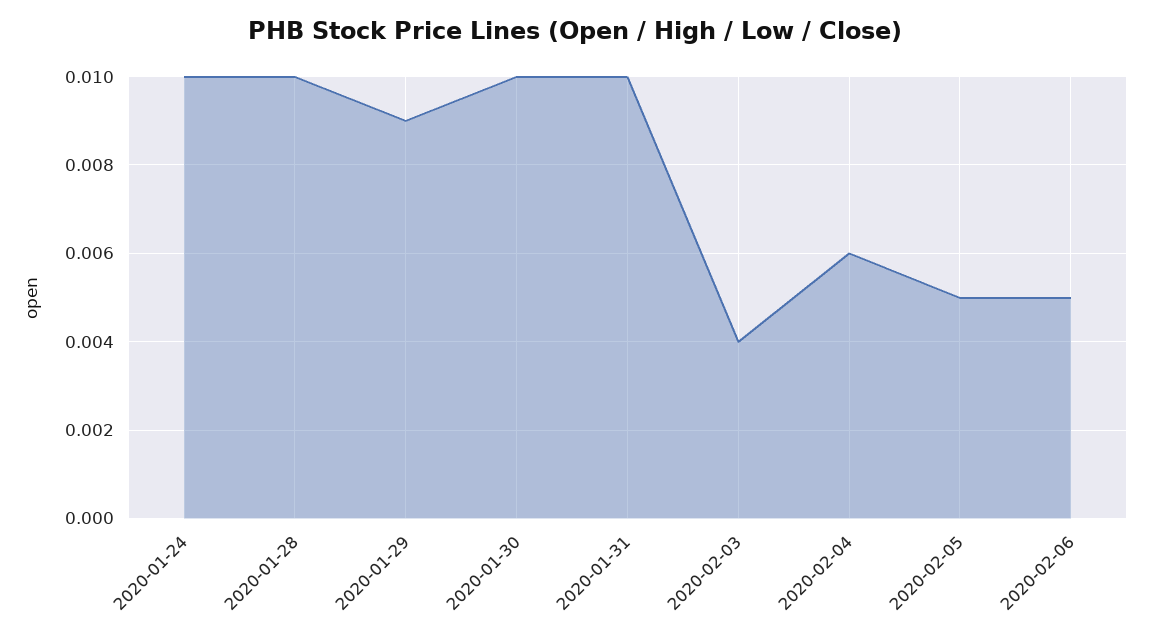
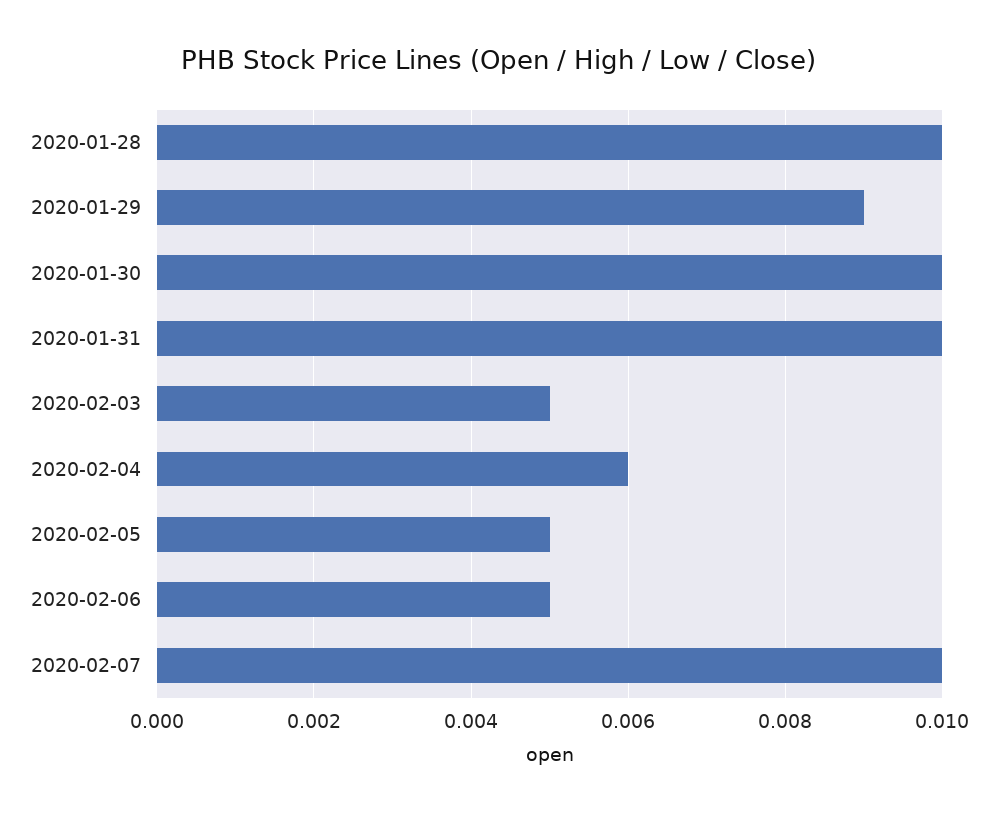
2020-01-24: 0.01 -> none
2020-02-03: 0.004 -> 0.005
2020-02-07: none -> 0.01

